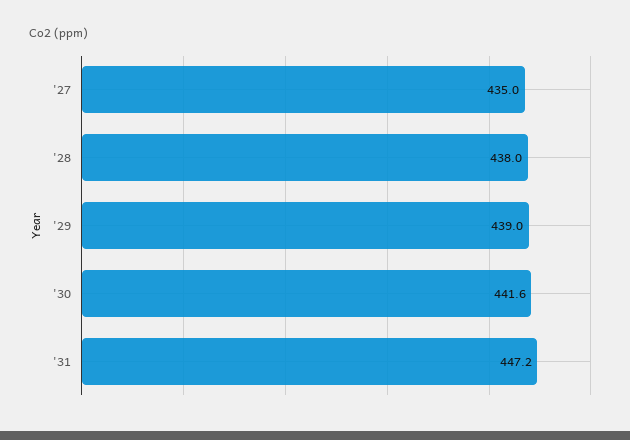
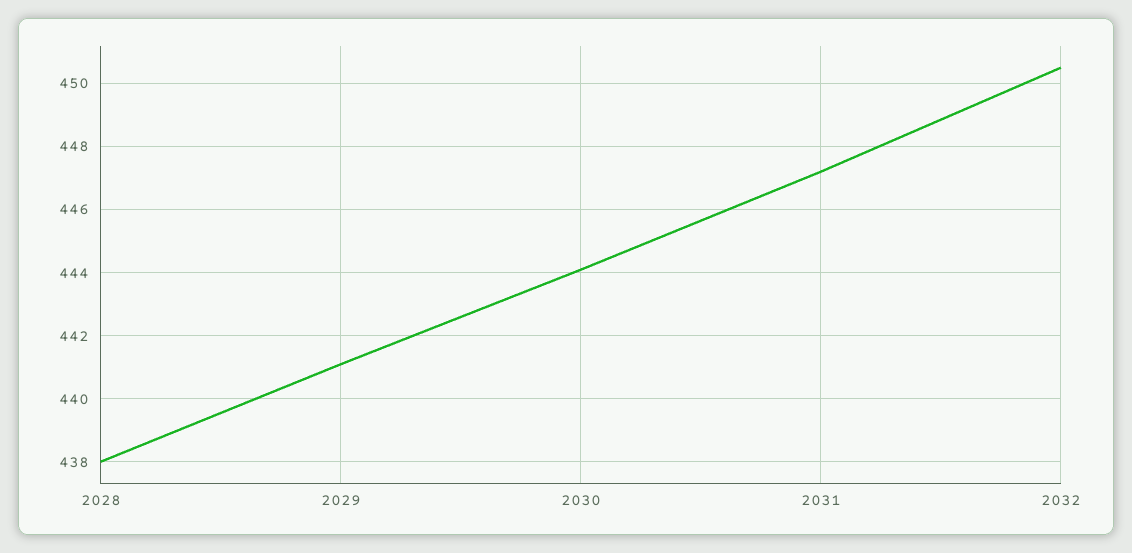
'27: 435 -> none
'29: 439 -> 441
'30: 441.6 -> 444
2032: none -> 450.5

